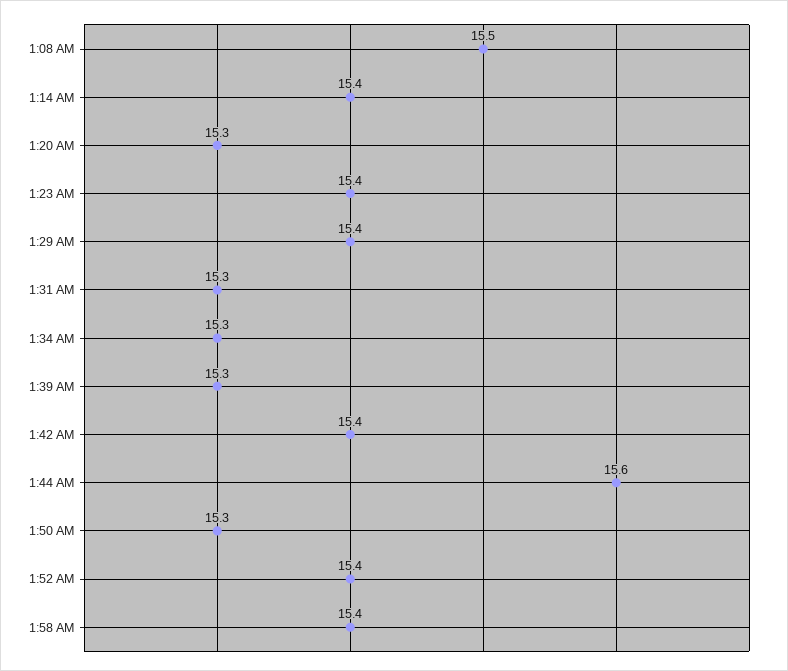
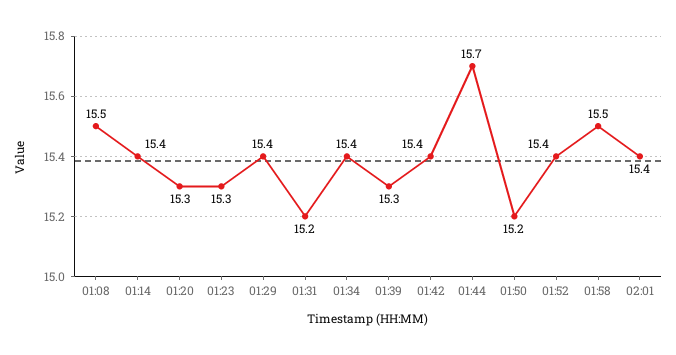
1:23 AM: 15.4 -> 15.3
1:31 AM: 15.3 -> 15.2
1:34 AM: 15.3 -> 15.4
1:44 AM: 15.6 -> 15.7
1:50 AM: 15.3 -> 15.2
1:58 AM: 15.4 -> 15.5
02:01: none -> 15.4

